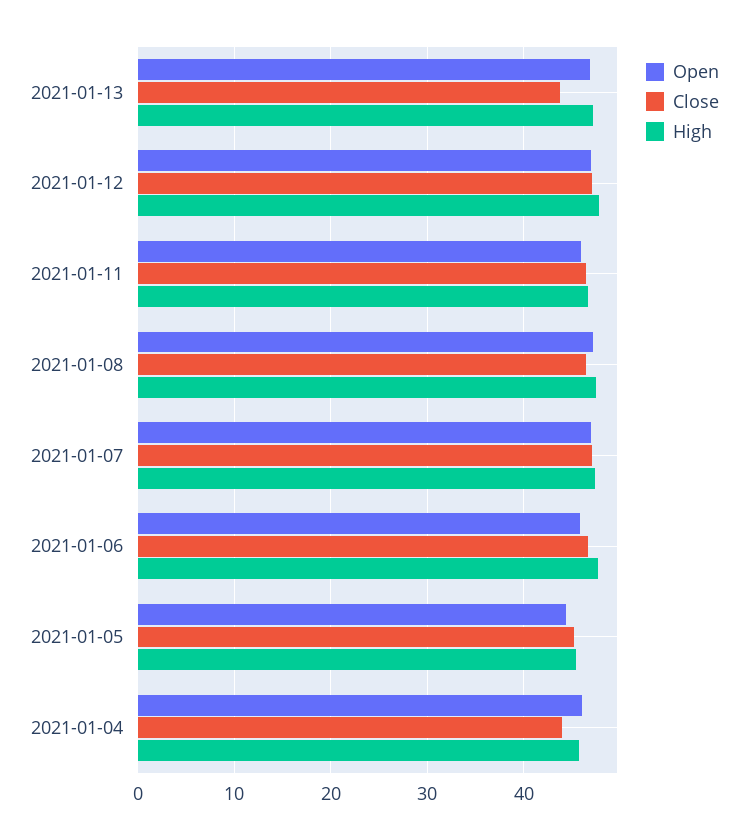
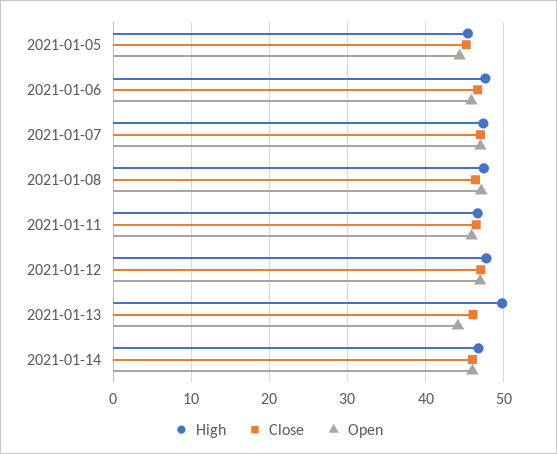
Open, 2021-01-13: 47 -> 44
Close, 2021-01-13: 44 -> 46
High, 2021-01-13: 47 -> 50
Open, 2021-01-04: 46 -> none
Close, 2021-01-04: 44 -> none
High, 2021-01-04: 46 -> none
High, 2021-01-14: none -> 47
Close, 2021-01-14: none -> 46
Open, 2021-01-14: none -> 46

